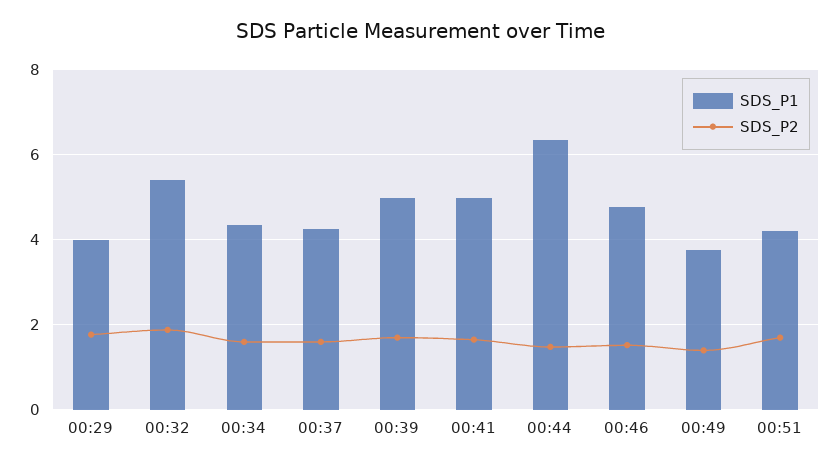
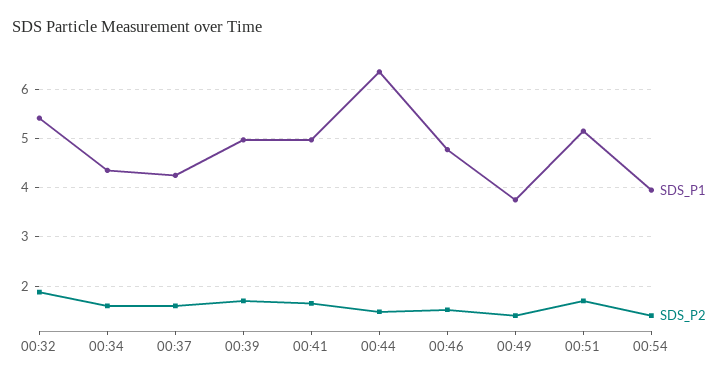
SDS_P1, 00:29: 4 -> none
SDS_P2, 00:29: 1.8 -> none
SDS_P1, 00:51: 4.2 -> 5.2
SDS_P1, 00:54: none -> 4
SDS_P2, 00:54: none -> 1.4

